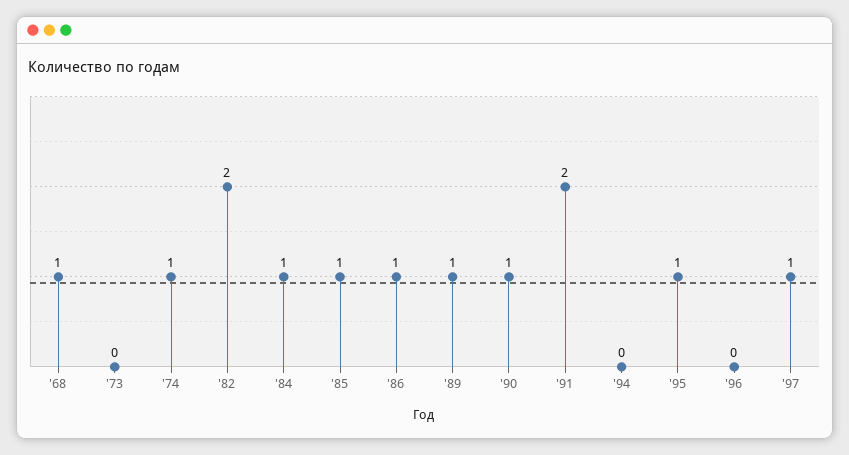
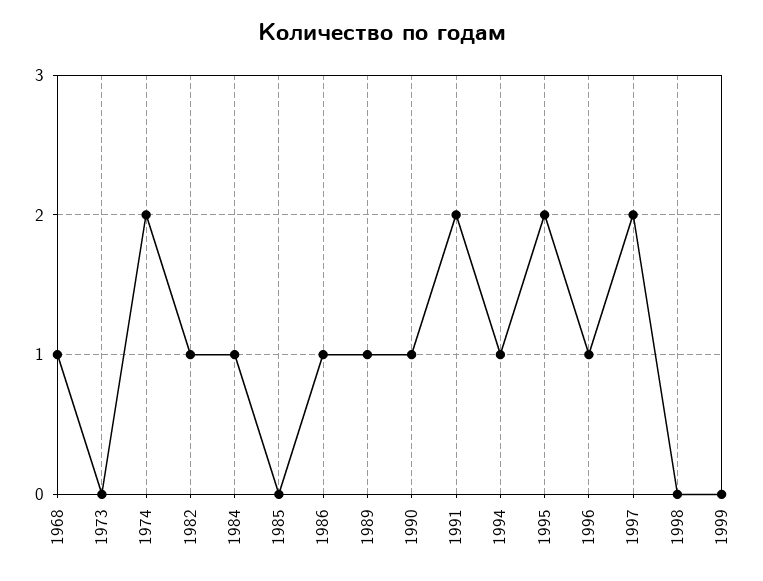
'74: 1 -> 2
'82: 2 -> 1
'85: 1 -> 0
'94: 0 -> 1
'95: 1 -> 2
'96: 0 -> 1
'97: 1 -> 2
1998: none -> 0
1999: none -> 0

